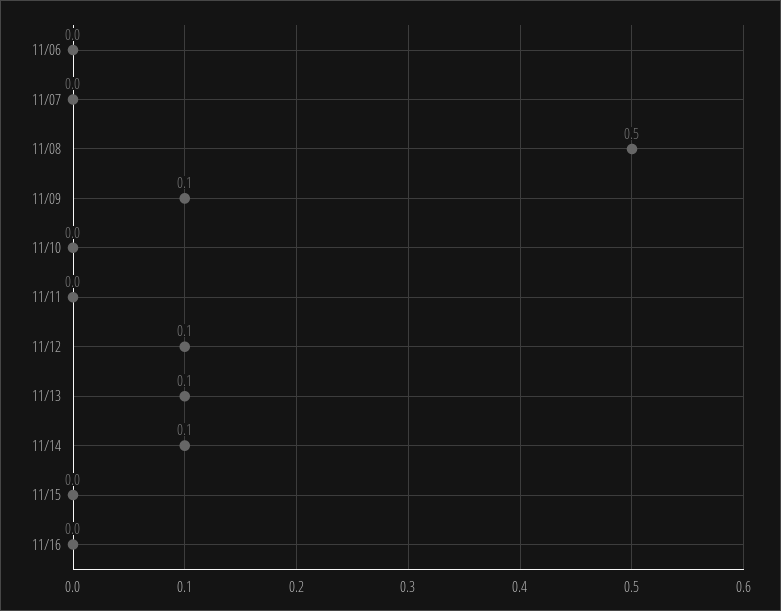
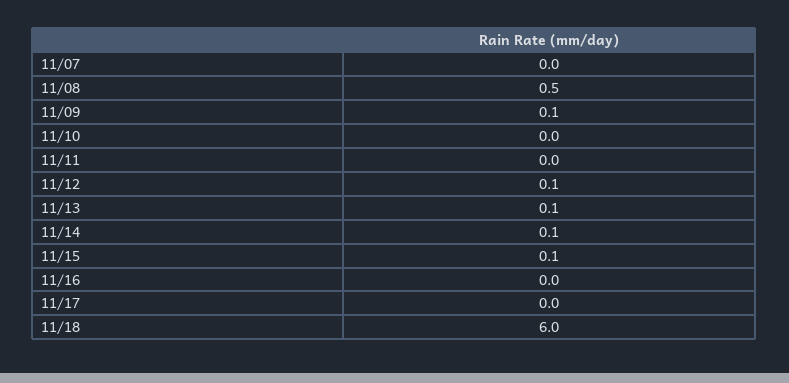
11/06: 0 -> none
11/15: 0 -> 0.1
11/17: none -> 0
11/18: none -> 6

